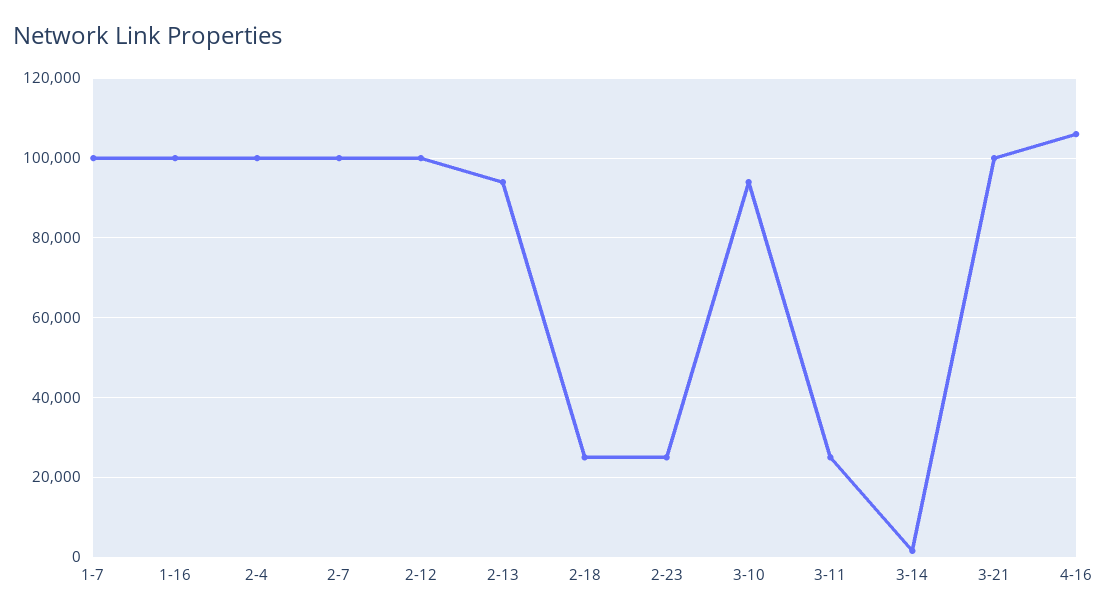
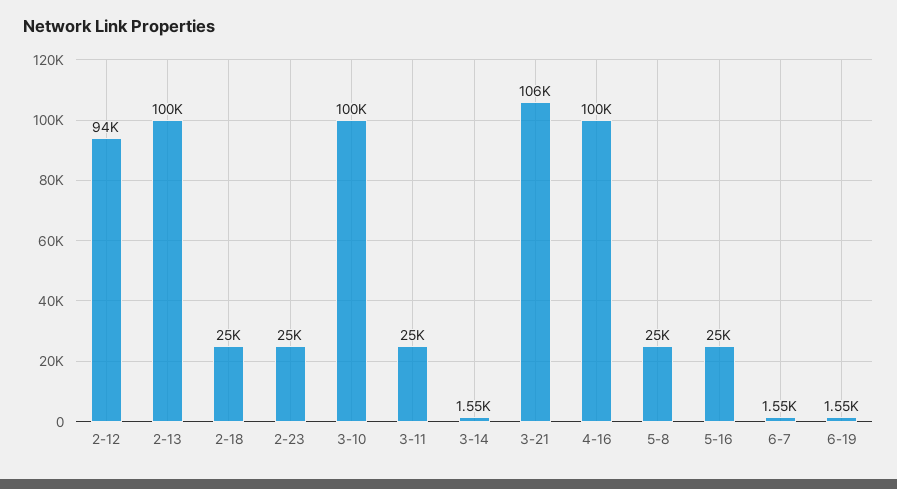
1-7: 100000 -> none
1-16: 100000 -> none
2-4: 100000 -> none
2-7: 100000 -> none
2-12: 100000 -> 94000
2-13: 94000 -> 100000
3-10: 94000 -> 100000
3-21: 100000 -> 106000
4-16: 106000 -> 100000
5-8: none -> 25000
5-16: none -> 25000
6-7: none -> 1550
6-19: none -> 1550

